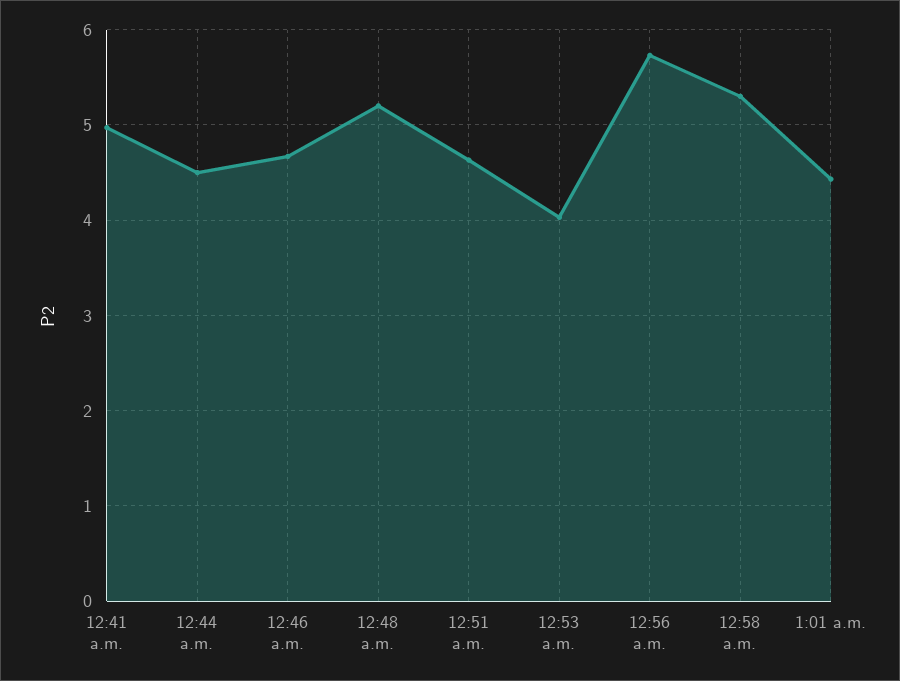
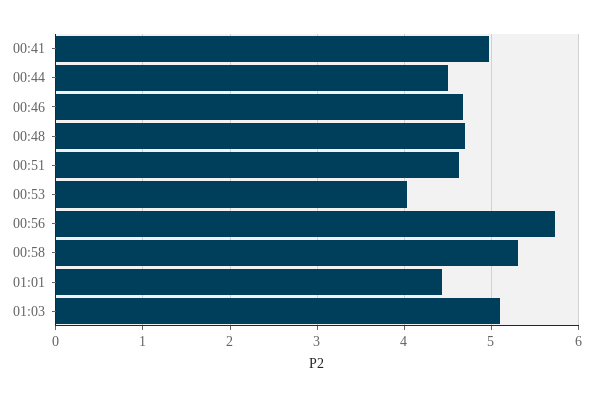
12:48 a.m.: 5.2 -> 4.7
01:03: none -> 5.1

